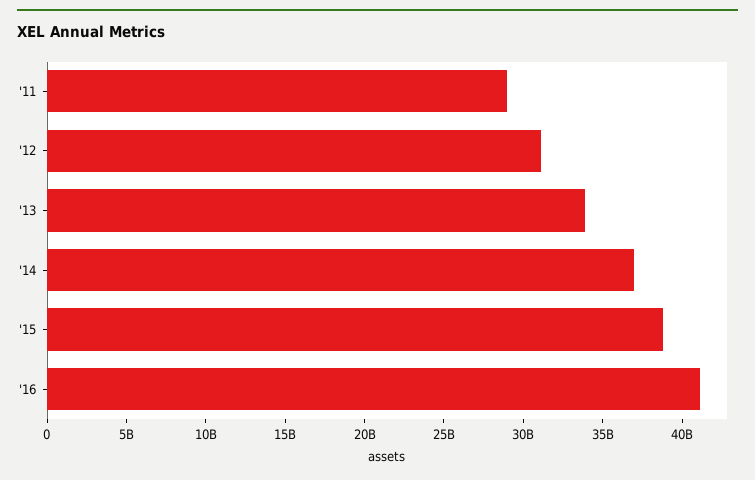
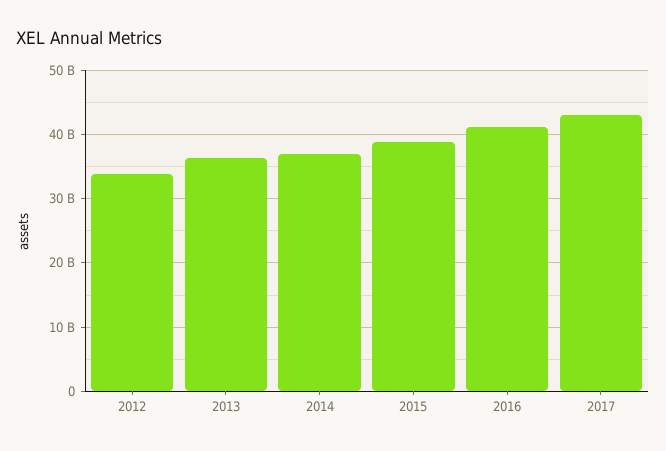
'11: 29000000000 -> none
'12: 31000000000 -> 34000000000
'13: 34000000000 -> 36000000000
2017: none -> 43000000000

